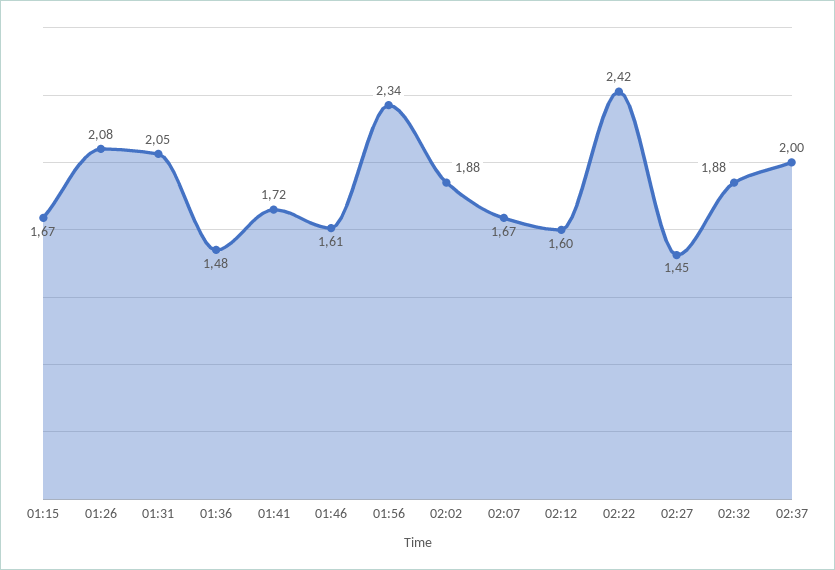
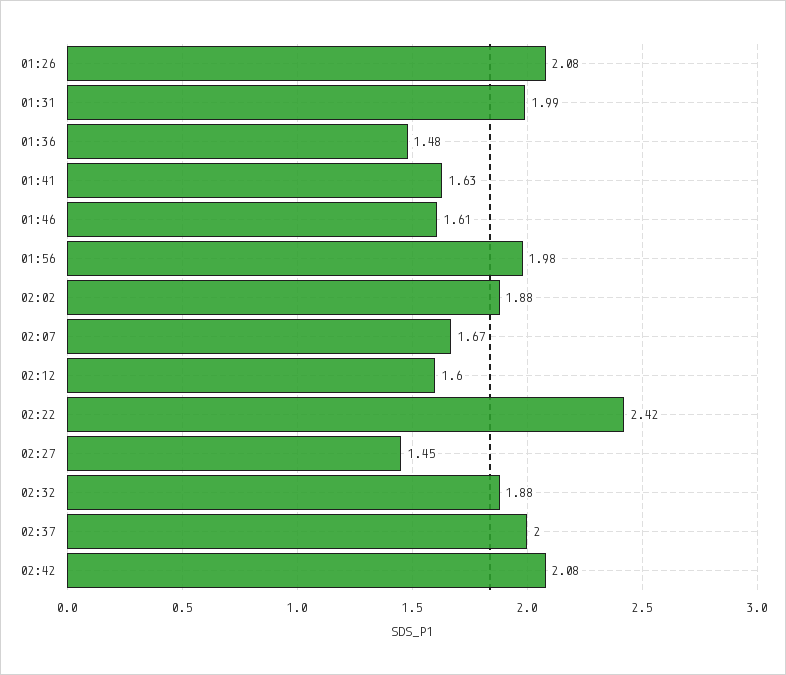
01:15: 1.67 -> none
01:31: 2.05 -> 1.99
01:41: 1.72 -> 1.63
01:56: 2.34 -> 1.98
02:42: none -> 2.08

